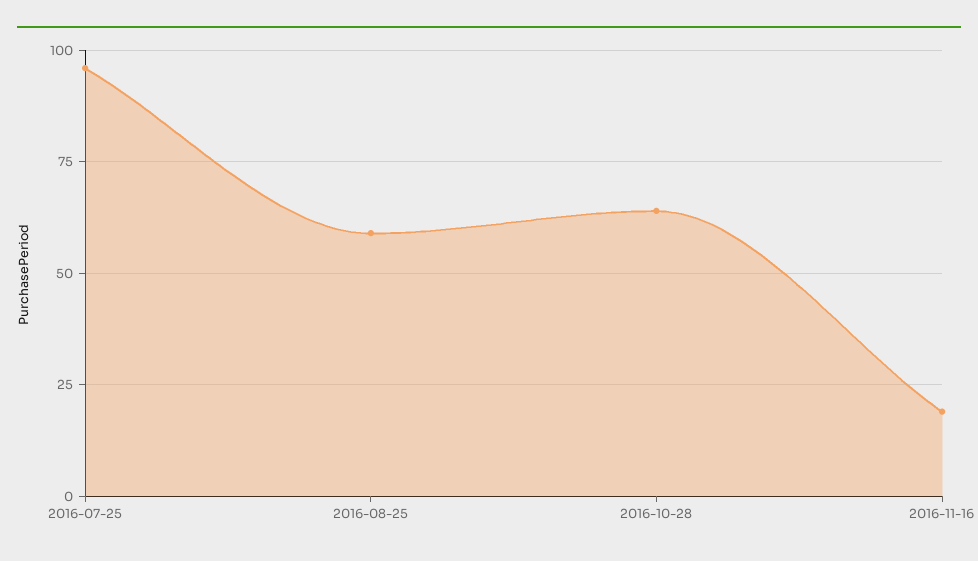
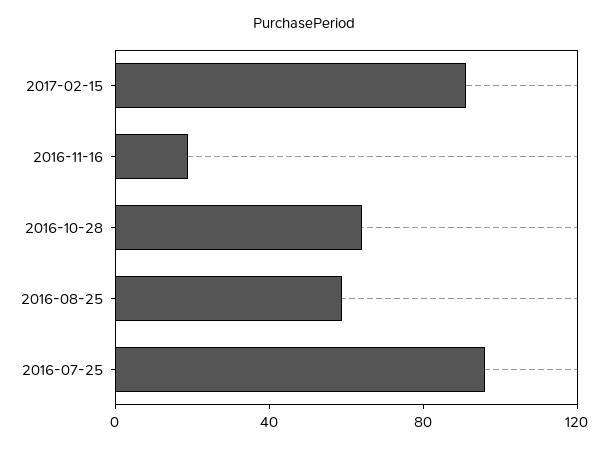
2017-02-15: none -> 90

